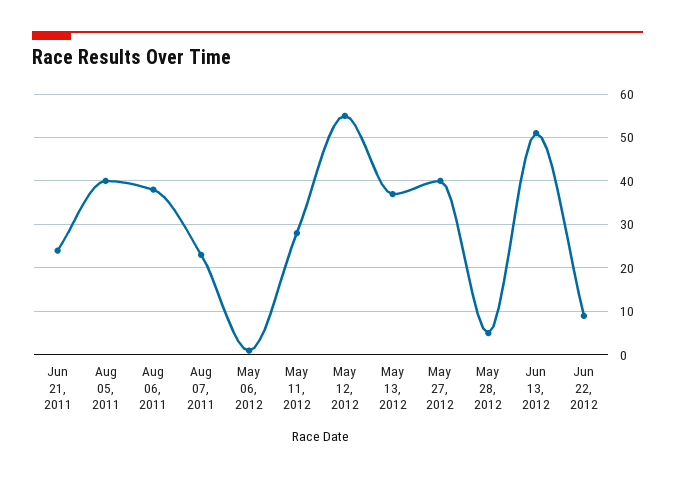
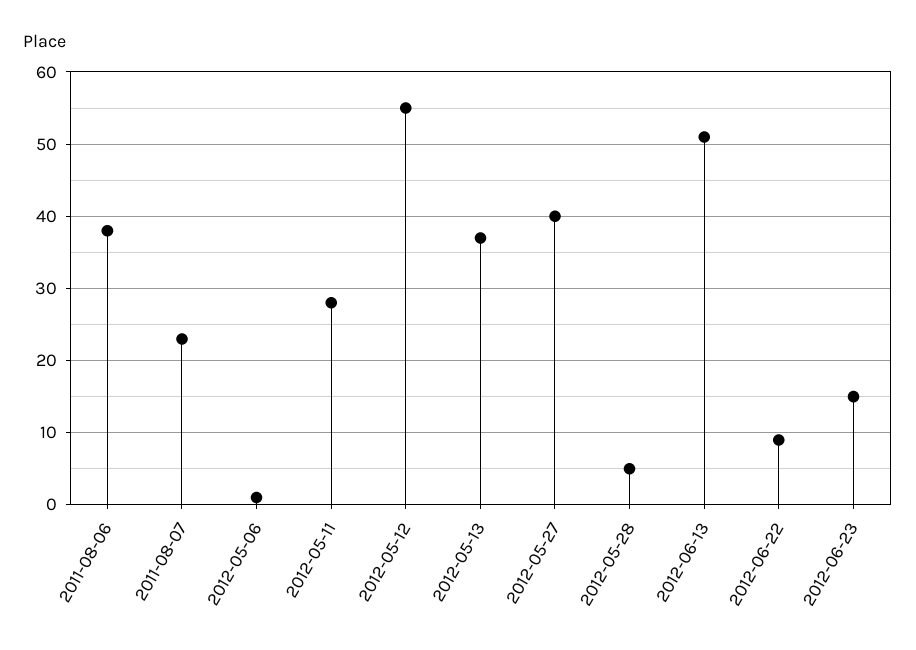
Jun 21, 2011: 25 -> none
Aug 05, 2011: 40 -> none
2012-06-23: none -> 15

